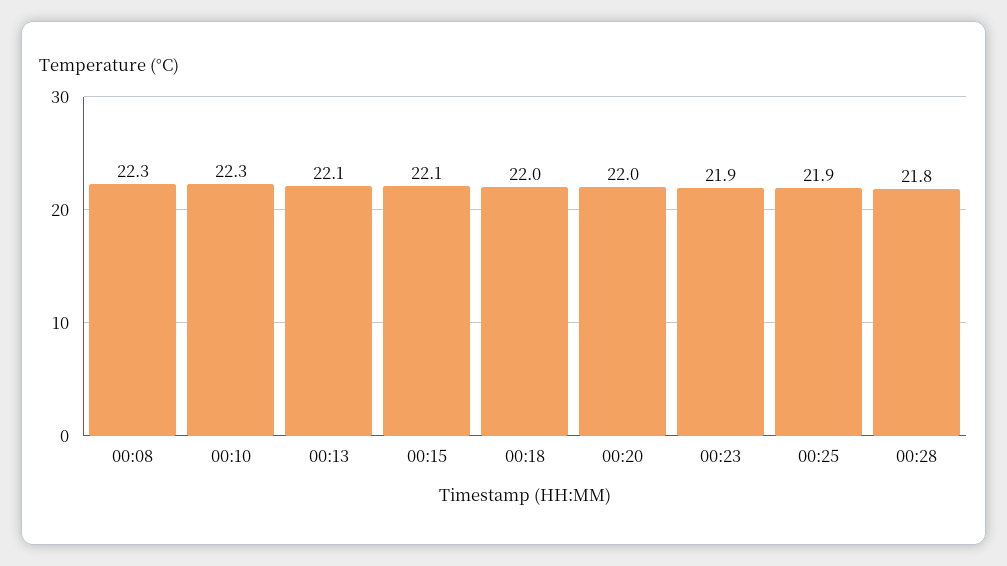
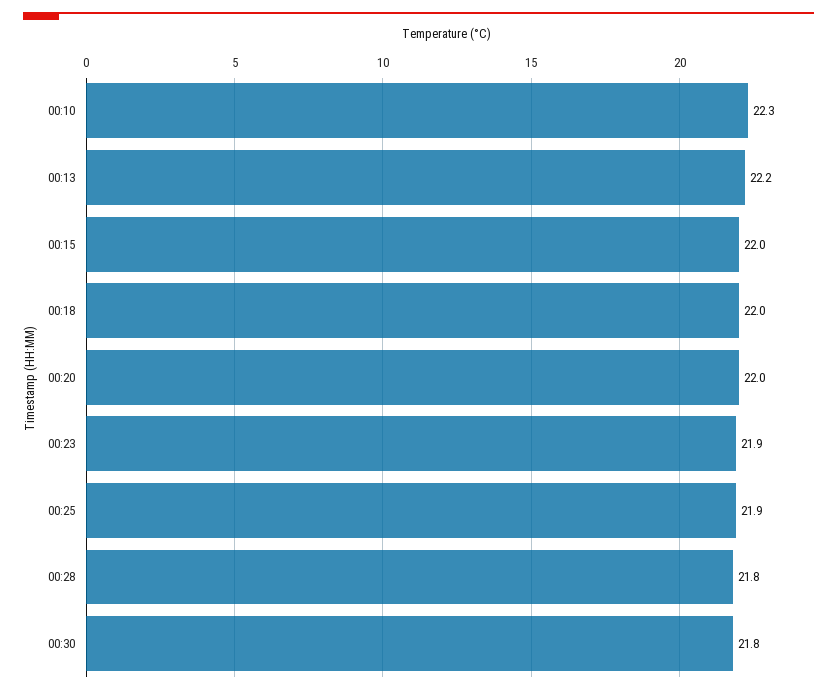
00:08: 22.3 -> none
00:13: 22.1 -> 22.2
00:15: 22.1 -> 22
00:30: none -> 21.8

